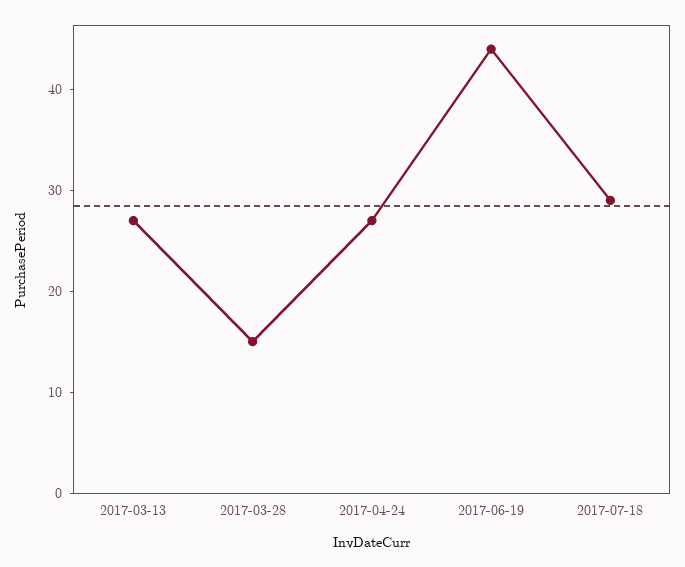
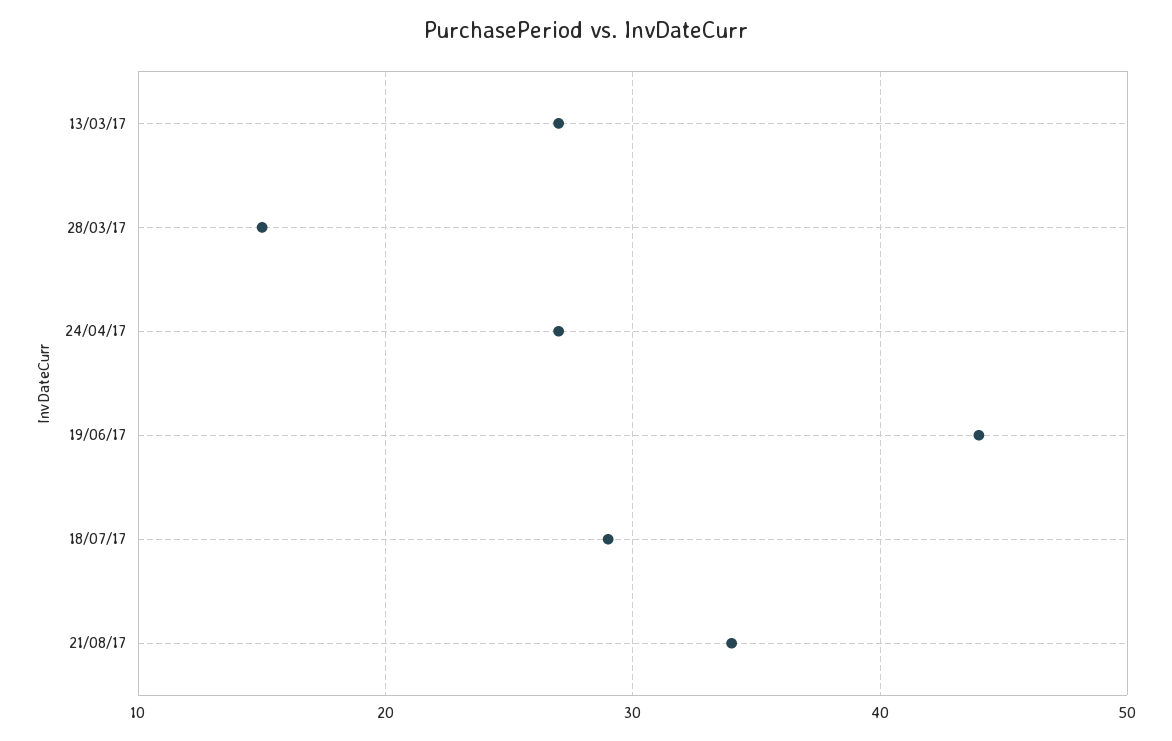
21/08/17: none -> 34

